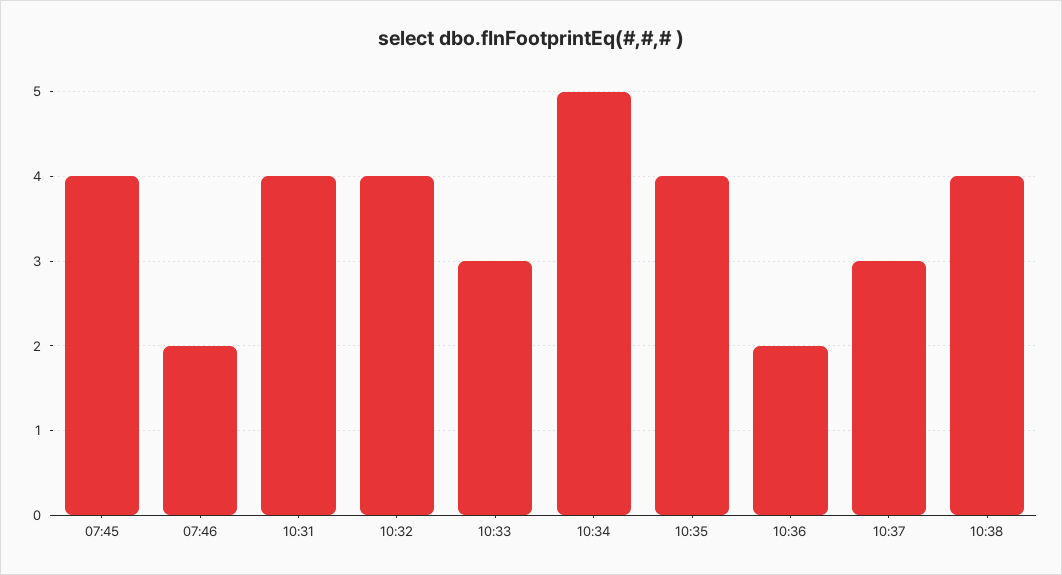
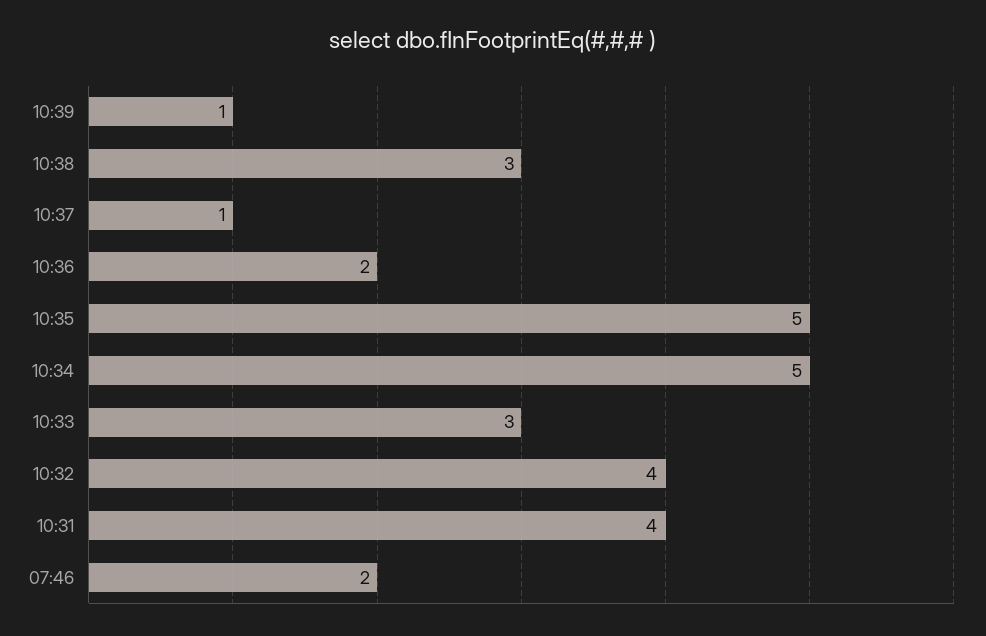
07:45: 4 -> none
10:35: 4 -> 5
10:37: 3 -> 1
10:38: 4 -> 3
10:39: none -> 1

